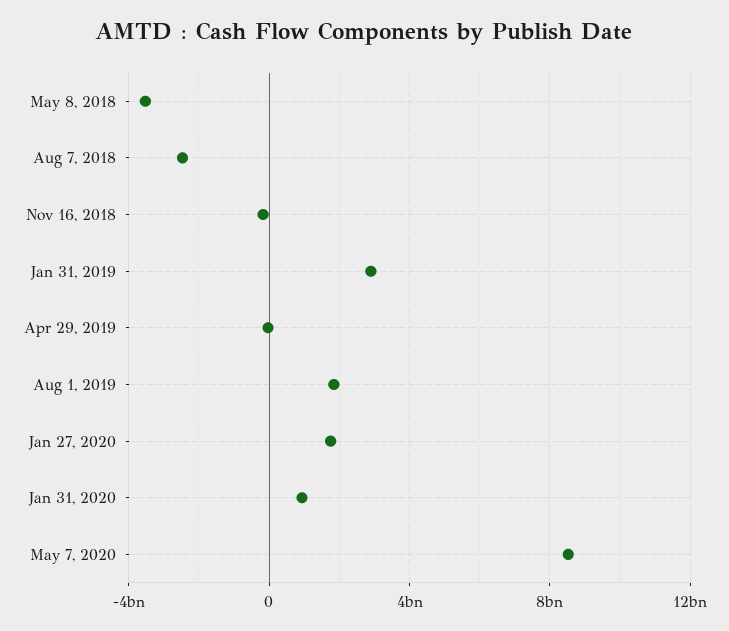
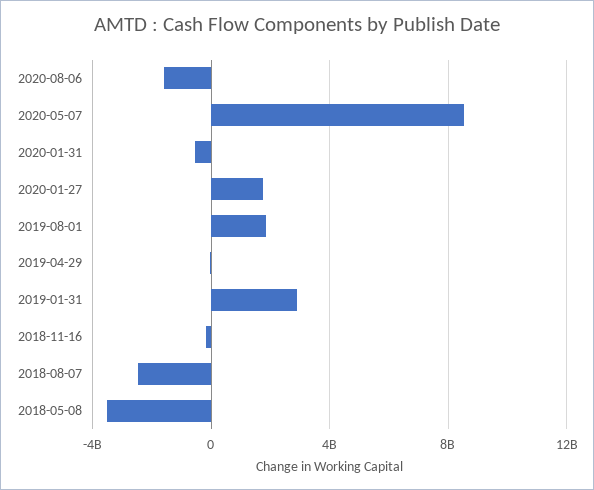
Jan 31, 2020: 1000000000 -> -500000000
2020-08-06: none -> -1500000000

